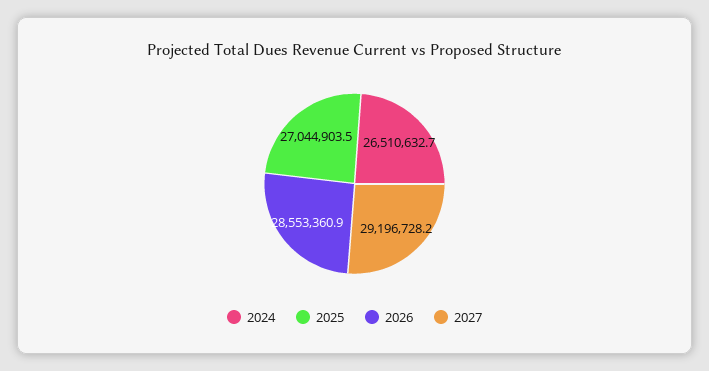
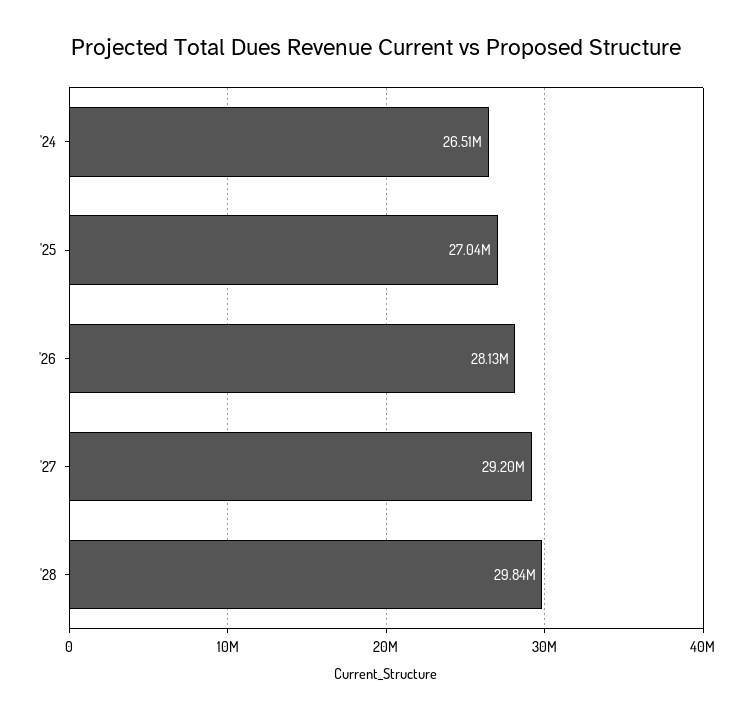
2026: 28553360.9 -> 28130000
'28: none -> 29840000

